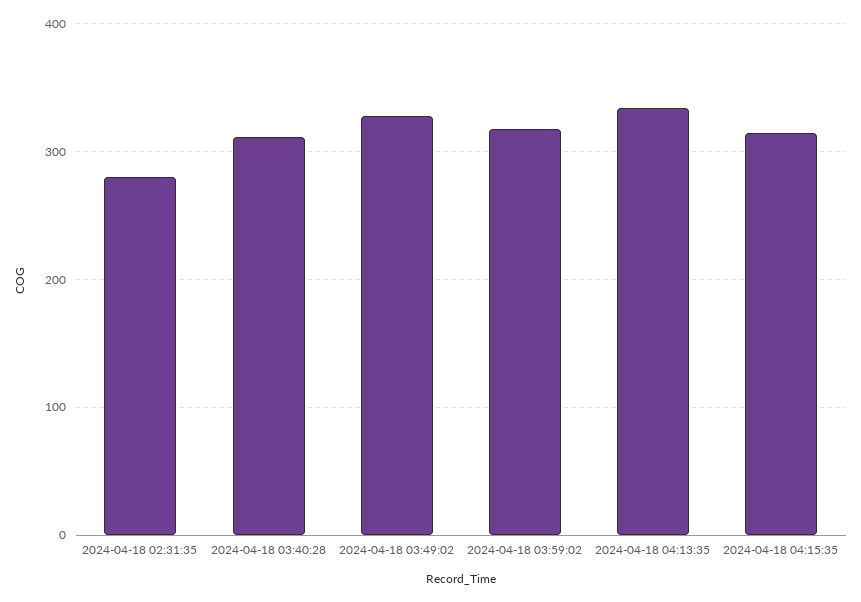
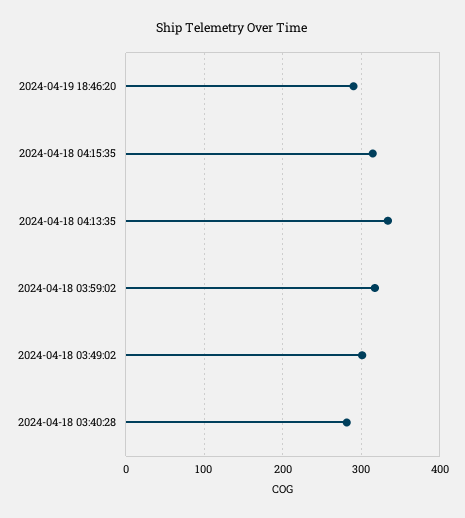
2024-04-18 02:31:35: 280 -> none
2024-04-18 03:40:28: 310 -> 280
2024-04-18 03:49:02: 330 -> 300
2024-04-19 18:46:20: none -> 290

